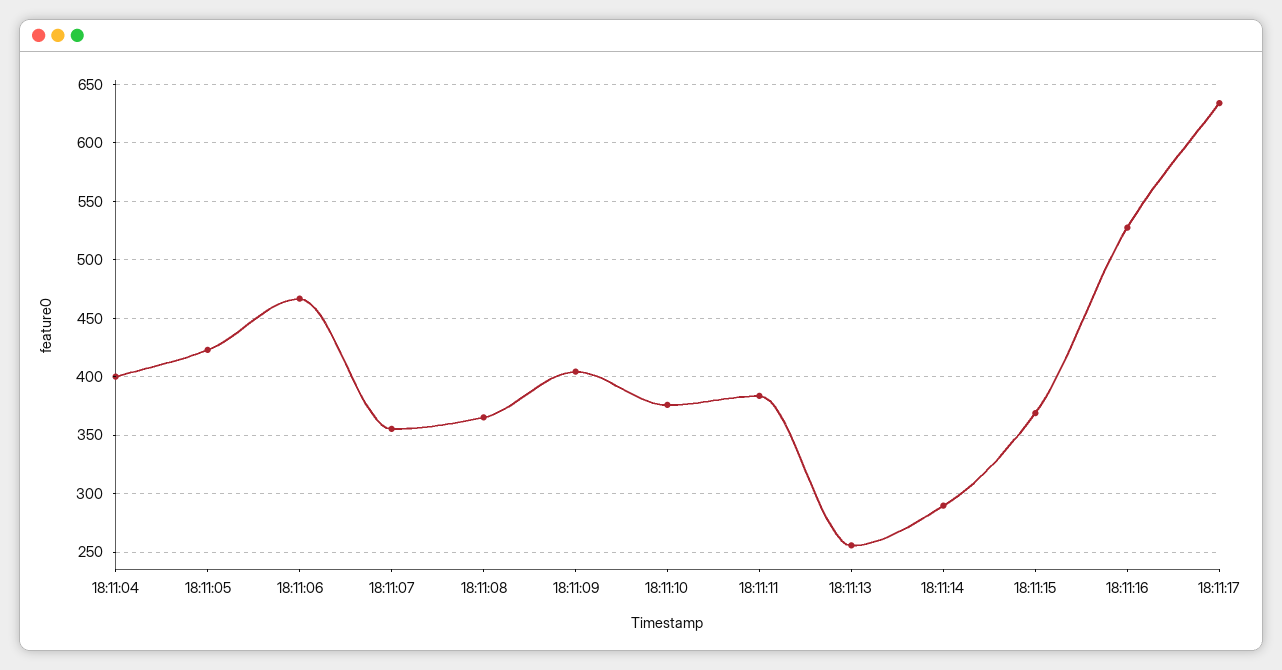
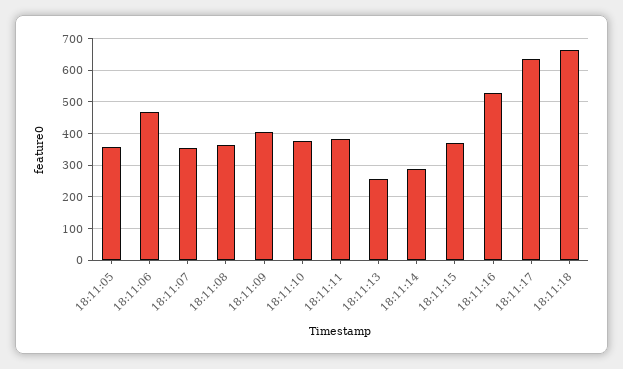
18:11:04: 400 -> none
18:11:05: 420 -> 360
18:11:18: none -> 660

